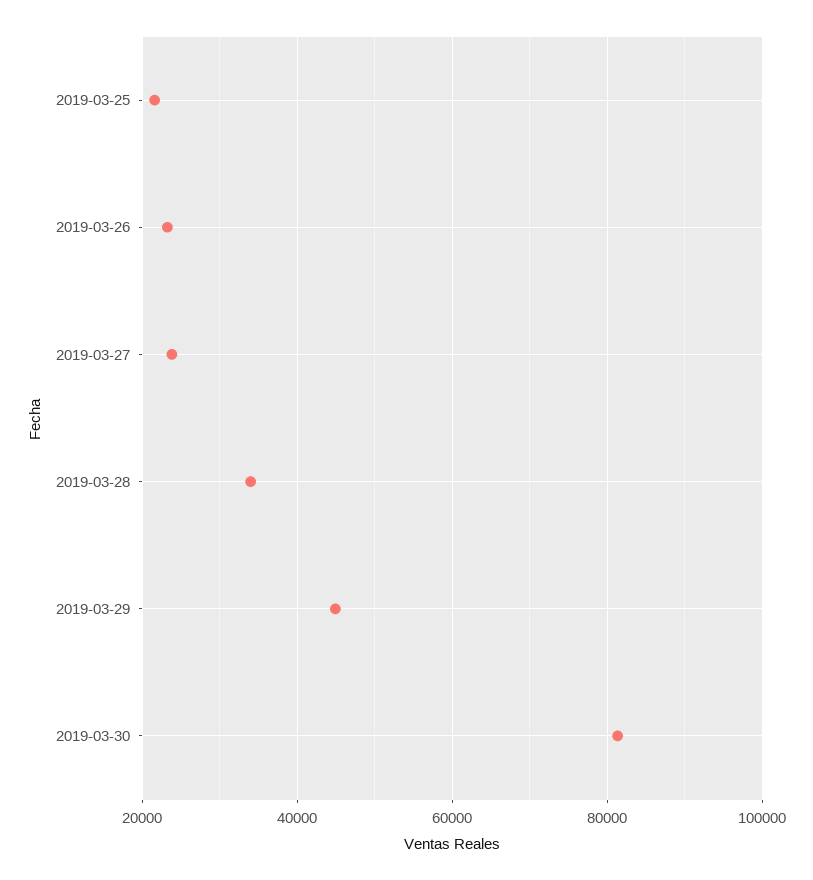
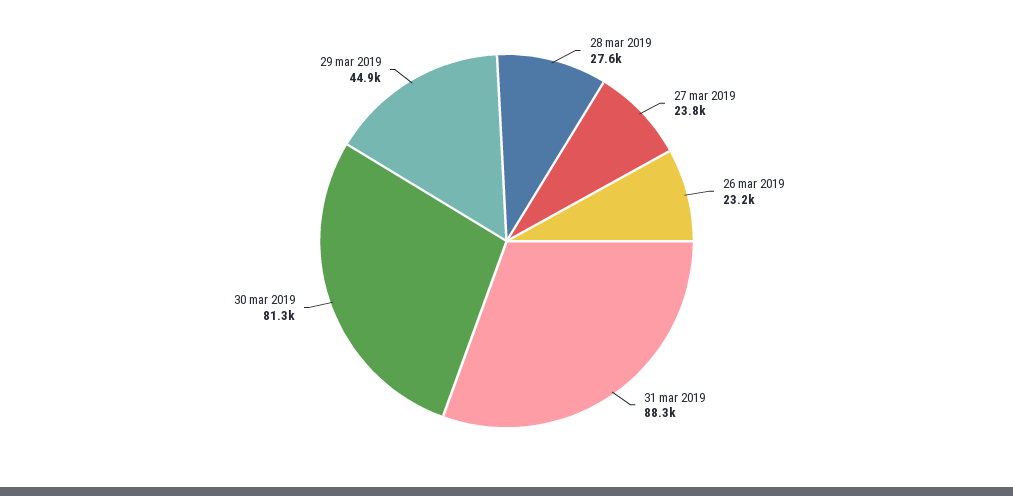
2019-03-25: 22000 -> none
2019-03-28: 34000 -> 27600
31 mar 2019: none -> 88300

